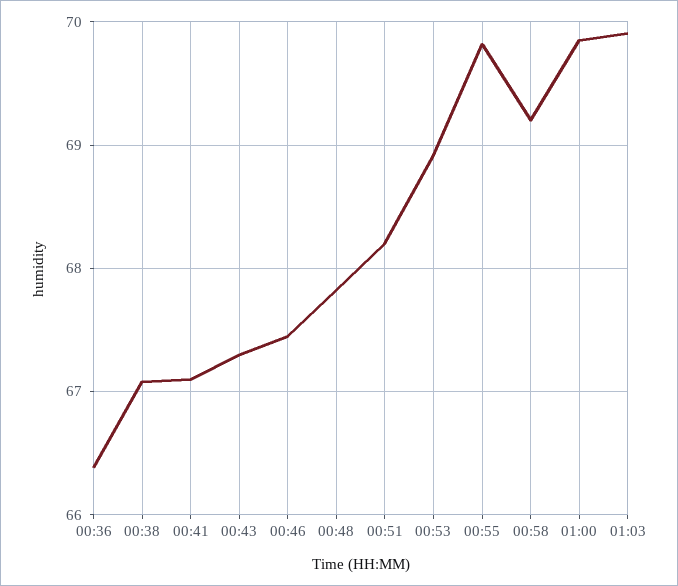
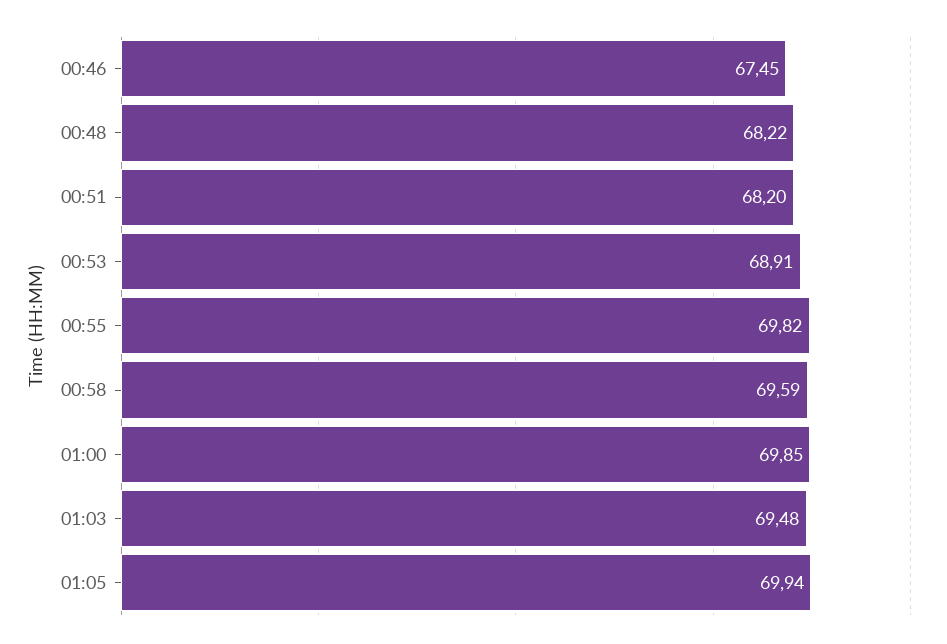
00:36: 66.4 -> none
00:38: 67.1 -> none
00:41: 67.1 -> none
00:43: 67.3 -> none
00:48: 67.8 -> 68.22
00:58: 69.2 -> 69.59
01:03: 69.9 -> 69.48
01:05: none -> 69.94

